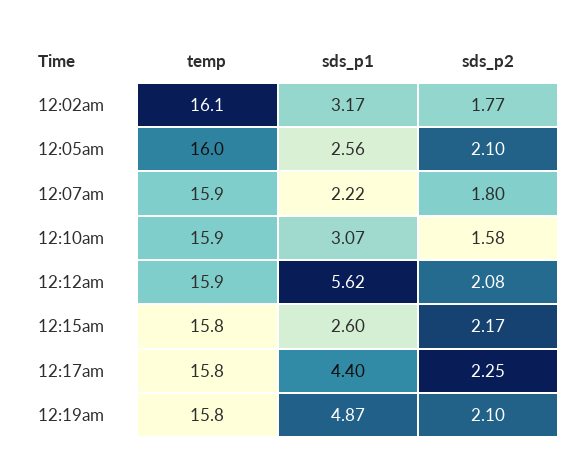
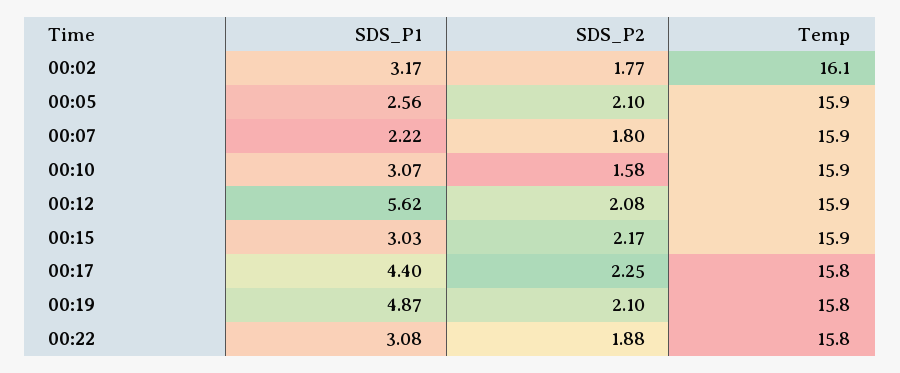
temp, 12:05am: 16 -> 15.9
temp, 12:15am: 15.8 -> 15.9
sds_p1, 12:15am: 2.6 -> 3.03
sds_p1, 00:22: none -> 3.08
sds_p2, 00:22: none -> 1.88
temp, 00:22: none -> 15.8

